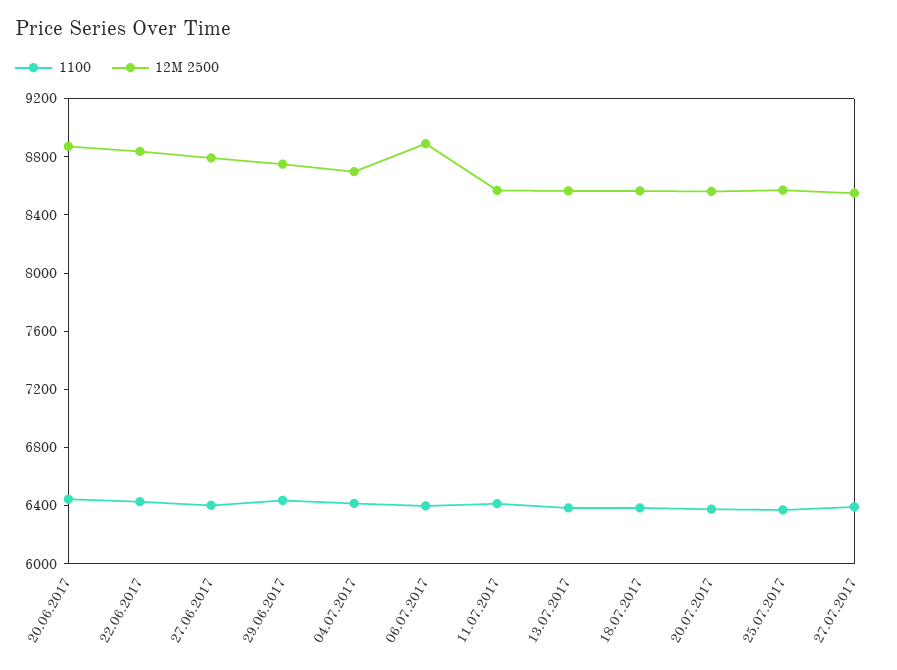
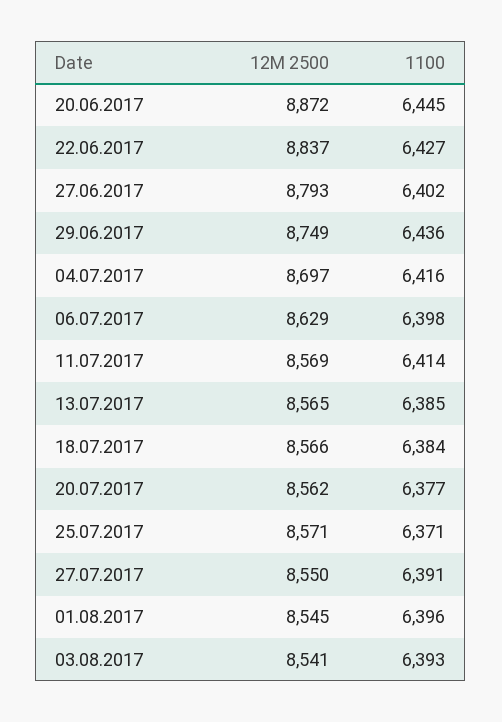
12M 2500, 06.07.2017: 8900 -> 8629
12M 2500, 01.08.2017: none -> 8545
1100, 01.08.2017: none -> 6396
12M 2500, 03.08.2017: none -> 8541
1100, 03.08.2017: none -> 6393

